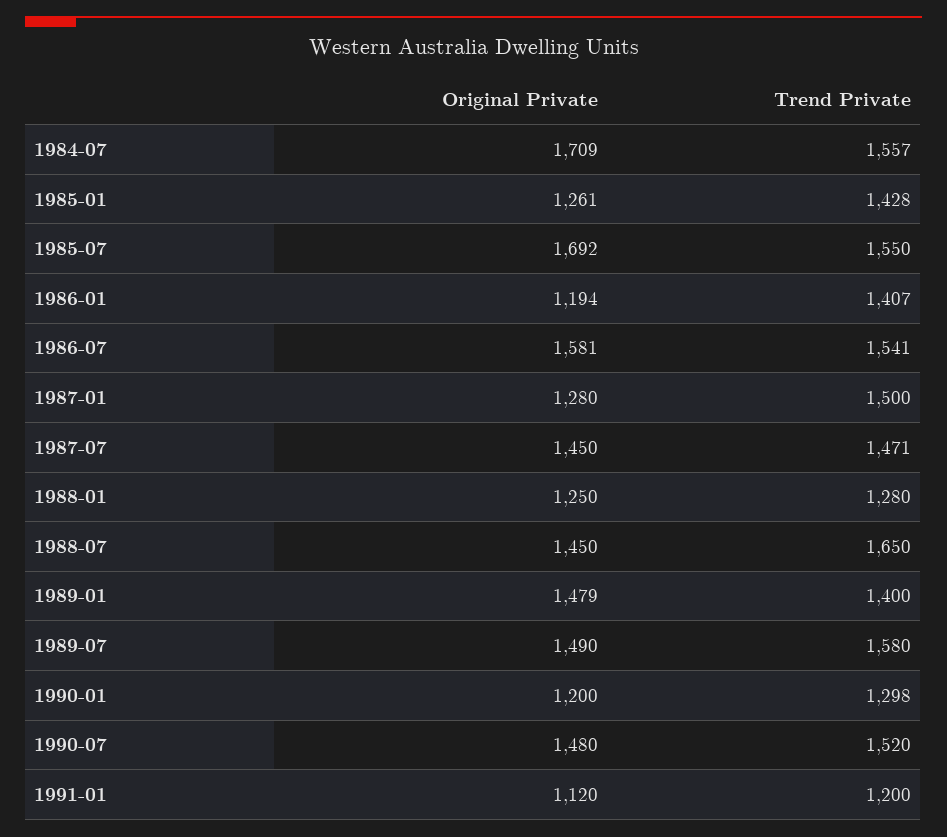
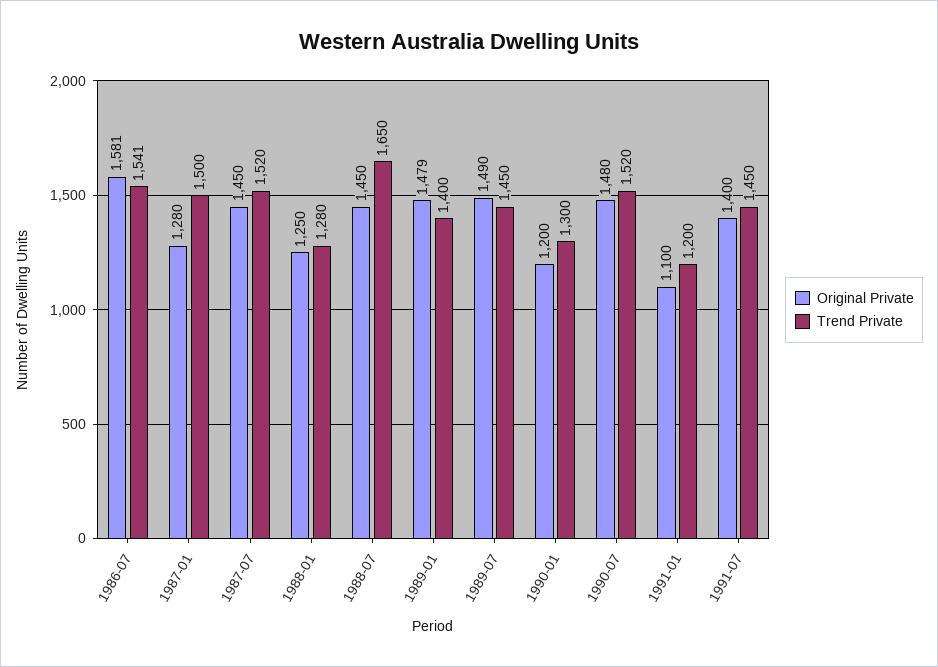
Original Private, 1984-07: 1709 -> none
Trend Private, 1984-07: 1557 -> none
Original Private, 1985-01: 1261 -> none
Trend Private, 1985-01: 1428 -> none
Original Private, 1985-07: 1692 -> none
Trend Private, 1985-07: 1550 -> none
Original Private, 1986-01: 1194 -> none
Trend Private, 1986-01: 1407 -> none
Trend Private, 1987-07: 1471 -> 1520
Trend Private, 1989-07: 1580 -> 1450
Trend Private, 1990-01: 1298 -> 1300
Original Private, 1991-01: 1120 -> 1100
Original Private, 1991-07: none -> 1400
Trend Private, 1991-07: none -> 1450

